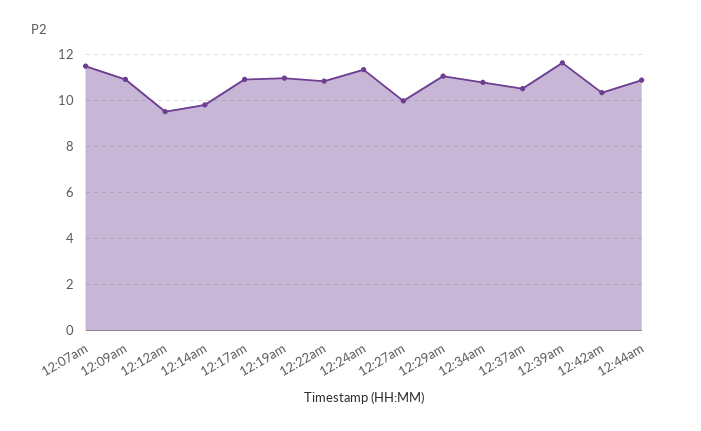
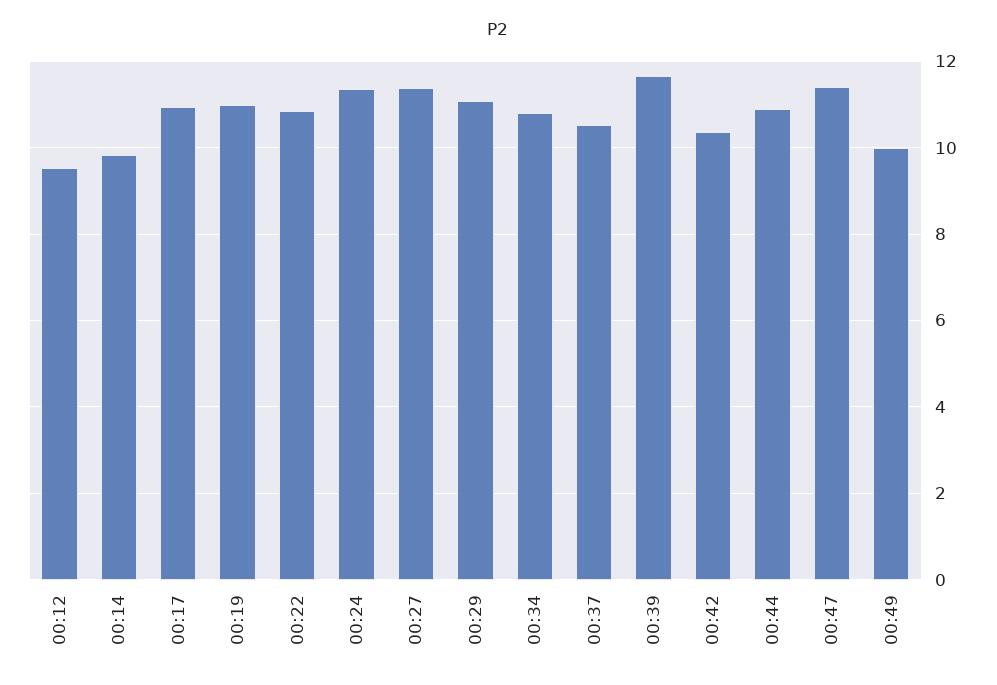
12:07am: 11.5 -> none
12:09am: 11 -> none
12:27am: 10 -> 11.4
00:47: none -> 11.4
00:49: none -> 10

